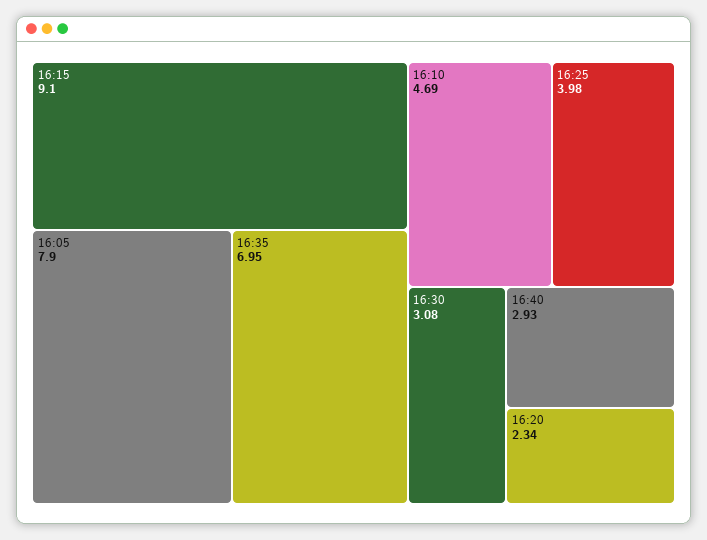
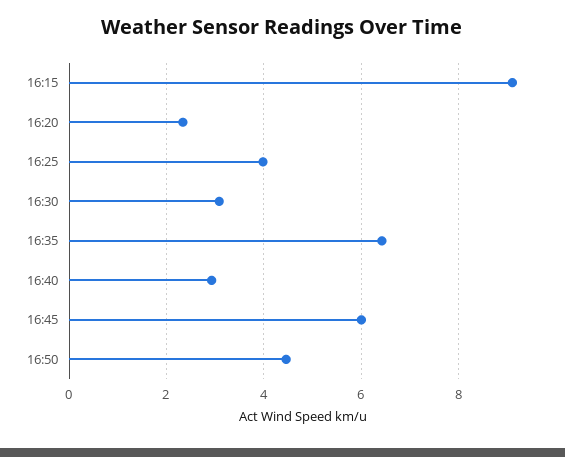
16:05: 7.9 -> none
16:35: 6.95 -> 6.4
16:10: 4.69 -> none
16:45: none -> 6
16:50: none -> 4.4

